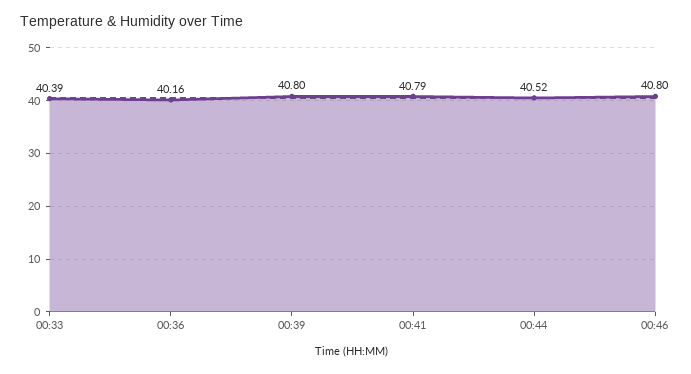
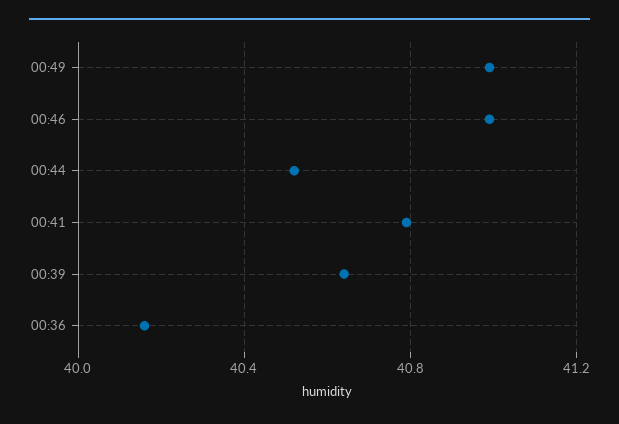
00:33: 40.39 -> none
00:39: 40.8 -> 40.65
00:46: 40.8 -> 41
00:49: none -> 41

